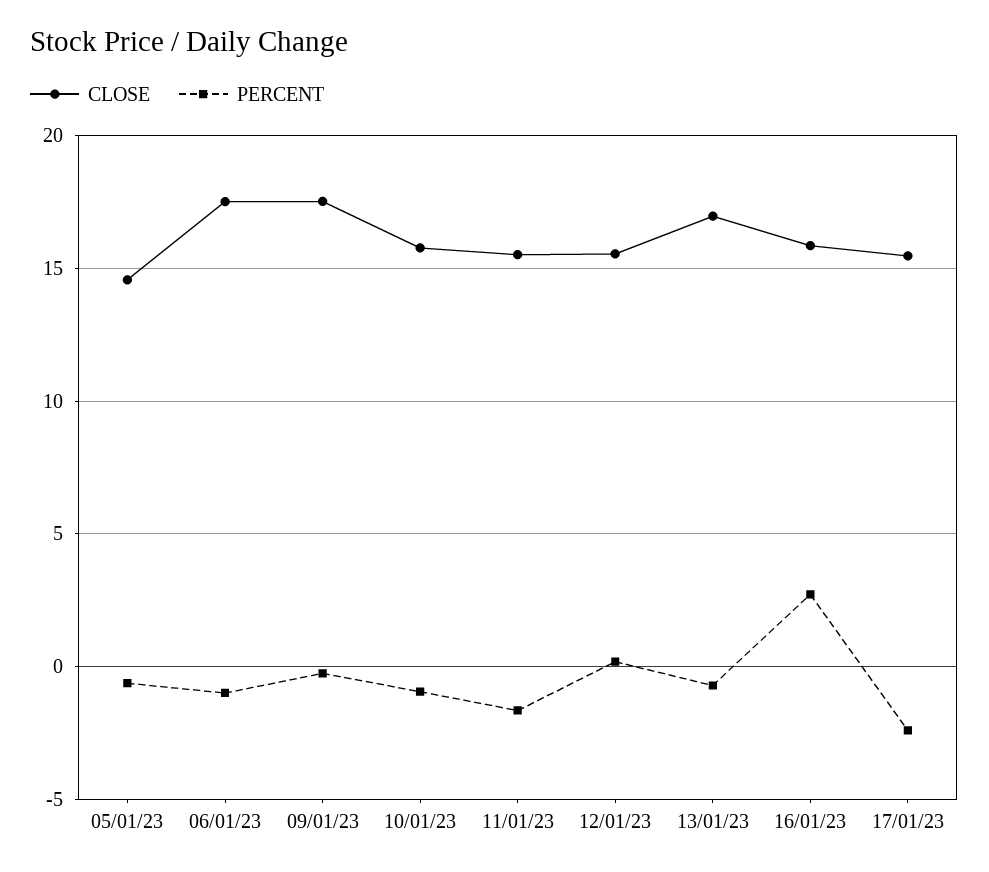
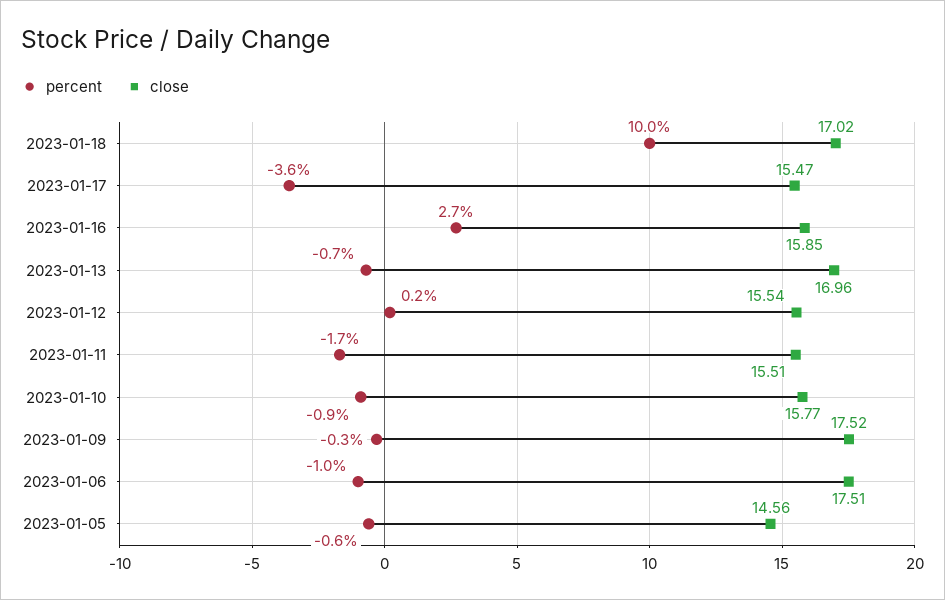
PERCENT, 17/01/23: -2.5 -> -3.6
PERCENT, 2023-01-18: none -> 10
CLOSE, 2023-01-18: none -> 17.02

